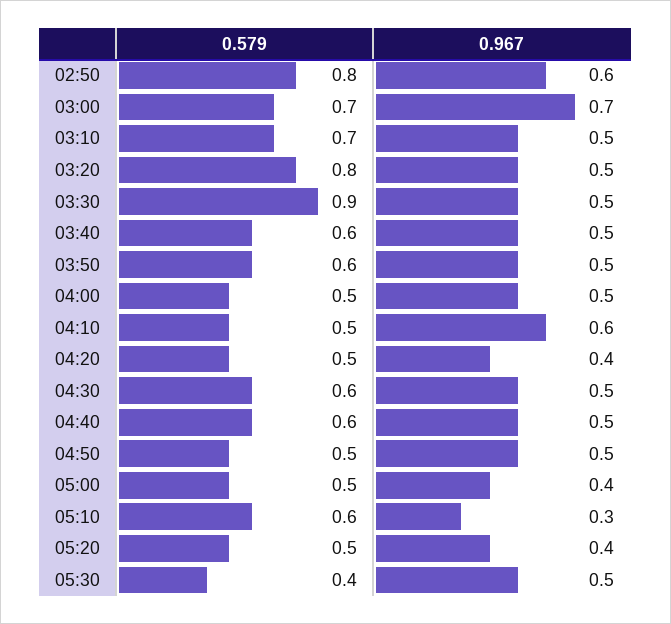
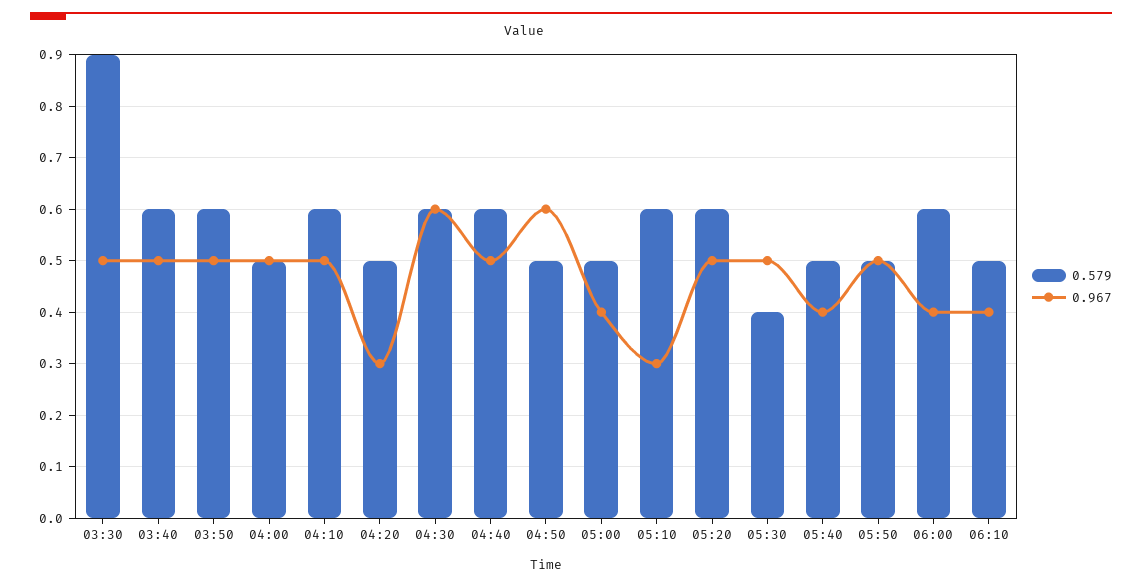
0.579, 02:50: 0.8 -> none
0.967, 02:50: 0.6 -> none
0.579, 03:00: 0.7 -> none
0.967, 03:00: 0.7 -> none
0.579, 03:10: 0.7 -> none
0.967, 03:10: 0.5 -> none
0.579, 03:20: 0.8 -> none
0.967, 03:20: 0.5 -> none
0.579, 04:10: 0.5 -> 0.6
0.967, 04:10: 0.6 -> 0.5
0.967, 04:20: 0.4 -> 0.3
0.967, 04:30: 0.5 -> 0.6
0.967, 04:50: 0.5 -> 0.6
0.579, 05:20: 0.5 -> 0.6
0.967, 05:20: 0.4 -> 0.5
0.579, 05:40: none -> 0.5
0.967, 05:40: none -> 0.4
0.579, 05:50: none -> 0.5
0.967, 05:50: none -> 0.5
0.579, 06:00: none -> 0.6
0.967, 06:00: none -> 0.4
0.579, 06:10: none -> 0.5
0.967, 06:10: none -> 0.4

